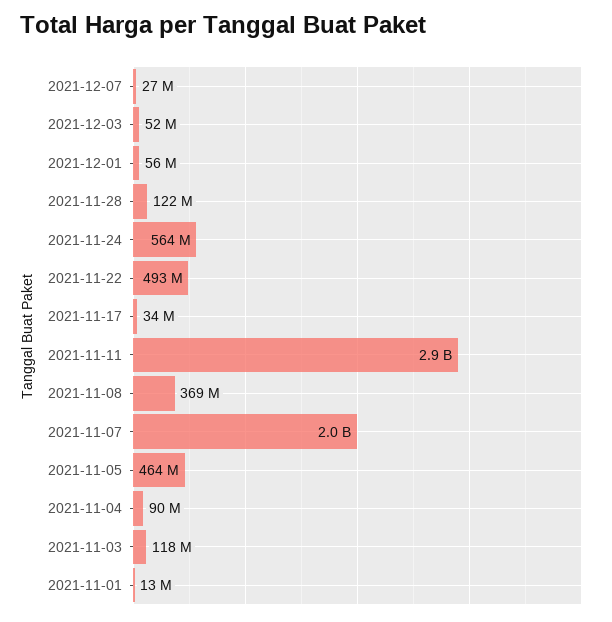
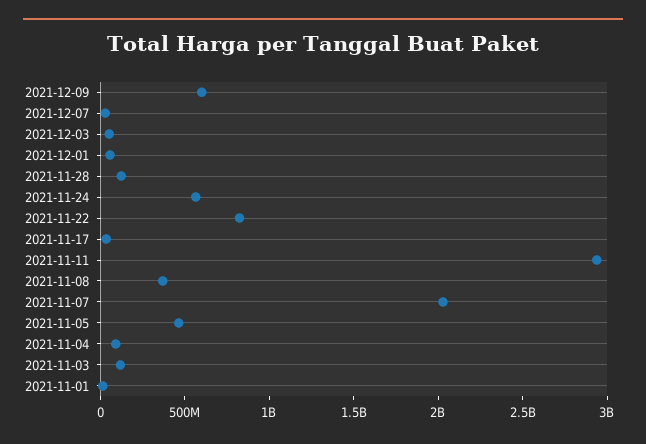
2021-11-22: 493000000 -> 800000000
2021-12-09: none -> 600000000

